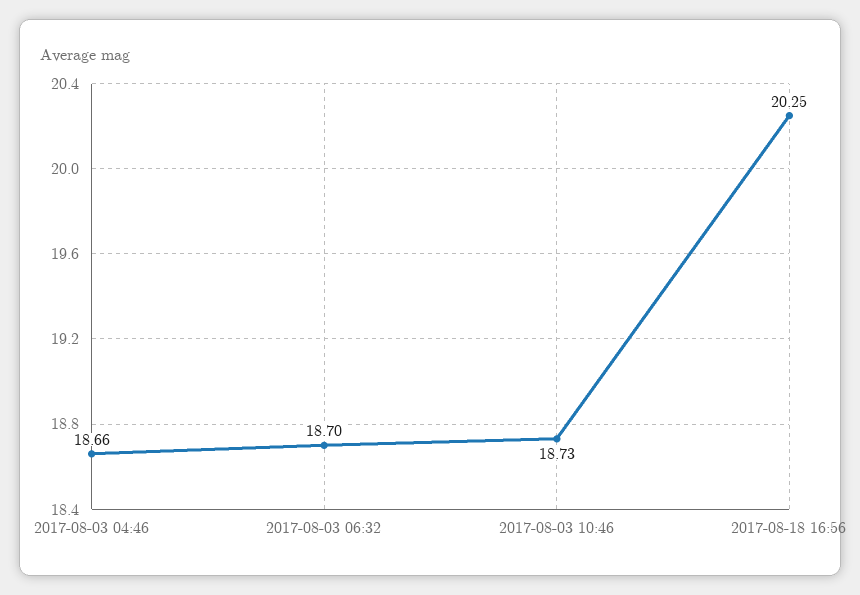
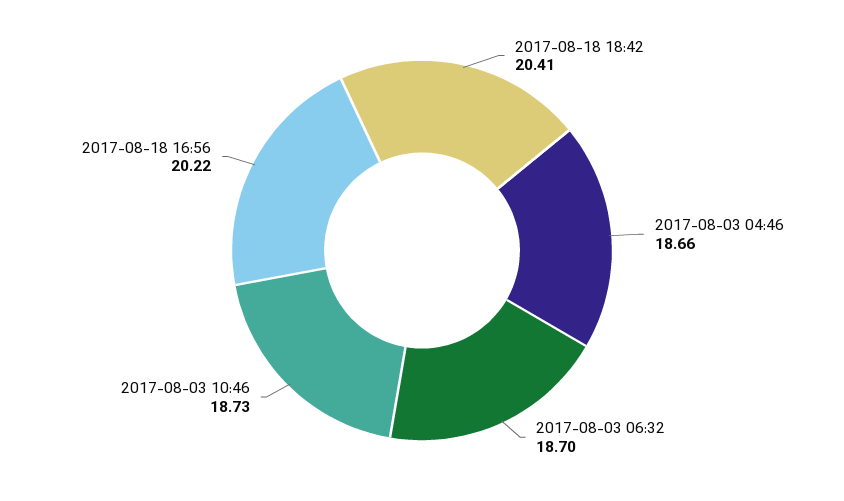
2017-08-18 16:56: 20.25 -> 20.22
2017-08-18 18:42: none -> 20.41

